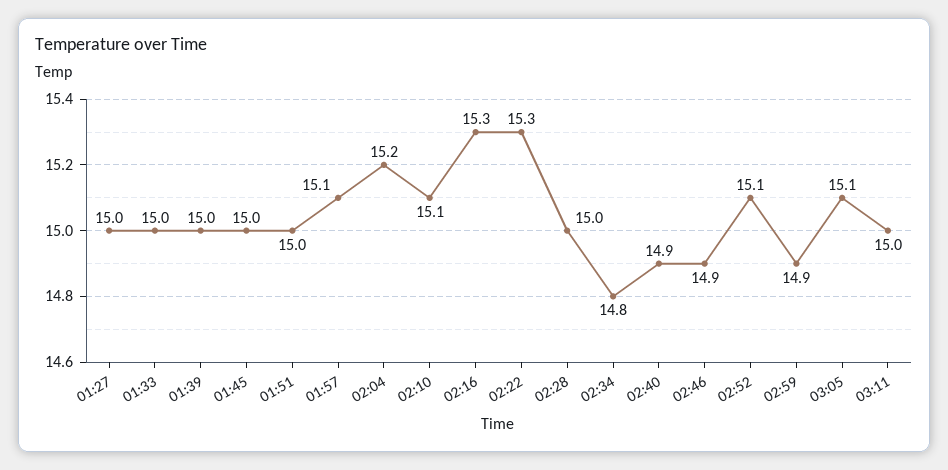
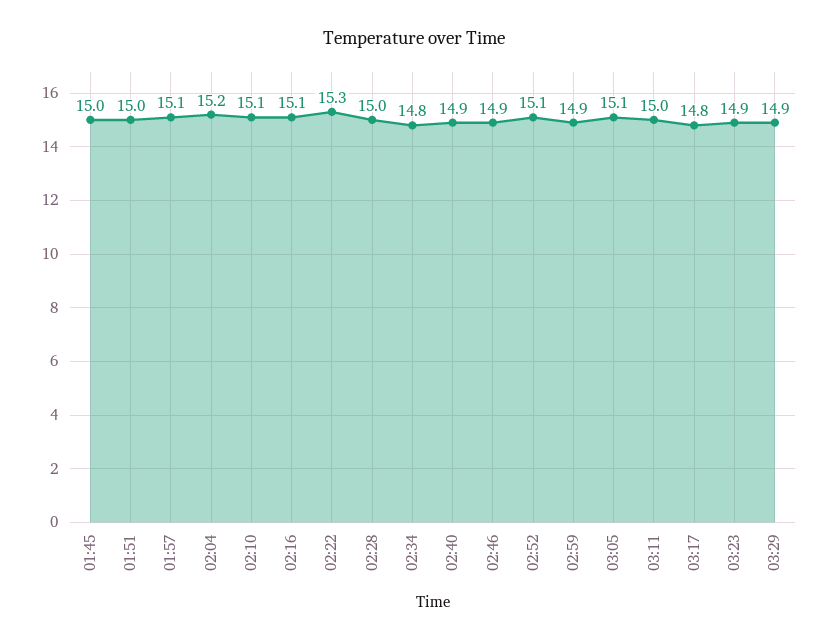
01:27: 15 -> none
01:33: 15 -> none
01:39: 15 -> none
02:16: 15.3 -> 15.1
03:17: none -> 14.8
03:23: none -> 14.9
03:29: none -> 14.9

